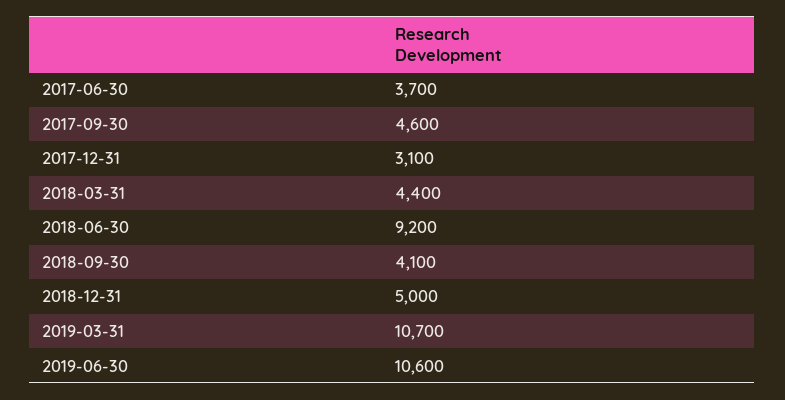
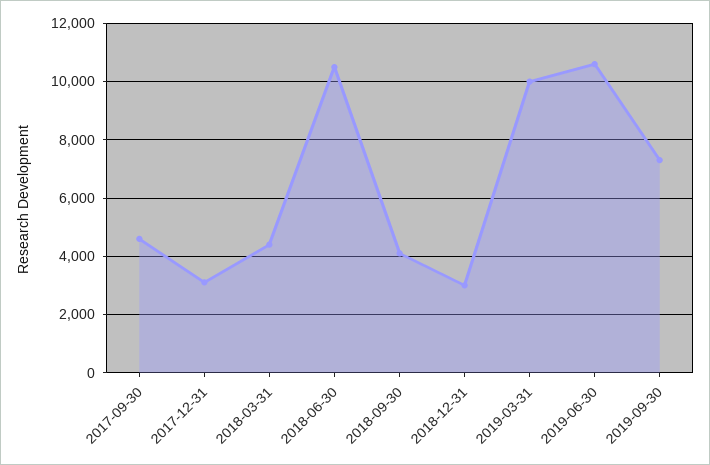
2017-06-30: 3700 -> none
2018-06-30: 9200 -> 10500
2018-12-31: 5000 -> 3000
2019-03-31: 10700 -> 10000
2019-09-30: none -> 7250

